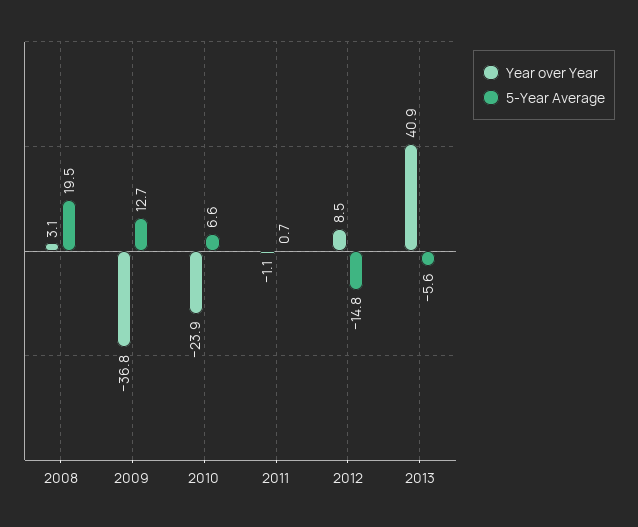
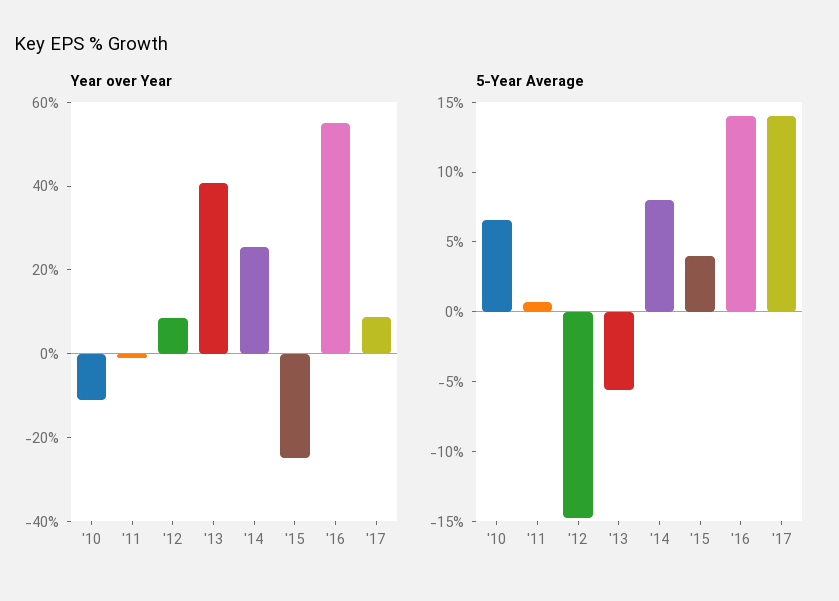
Year over Year, 2008: 3.1 -> none
5-Year Average, 2008: 19.5 -> none
Year over Year, 2009: -36.8 -> none
5-Year Average, 2009: 12.7 -> none
Year over Year, 2010: -23.9 -> -10
Year over Year, '14: none -> 25
Year over Year, '15: none -> -25
Year over Year, '16: none -> 55
Year over Year, '17: none -> 10
5-Year Average, '14: none -> 8
5-Year Average, '15: none -> 4
5-Year Average, '16: none -> 14
5-Year Average, '17: none -> 14

